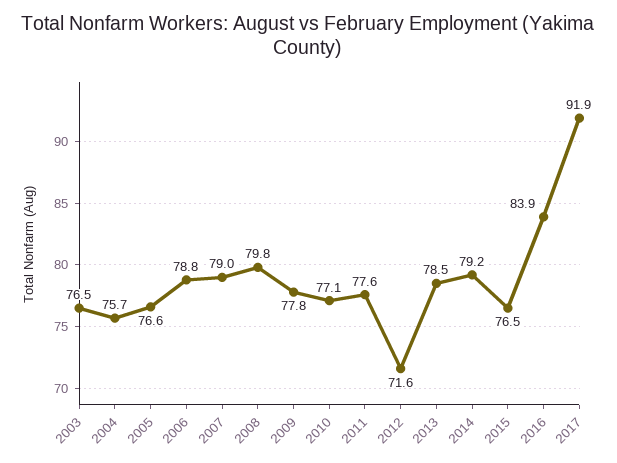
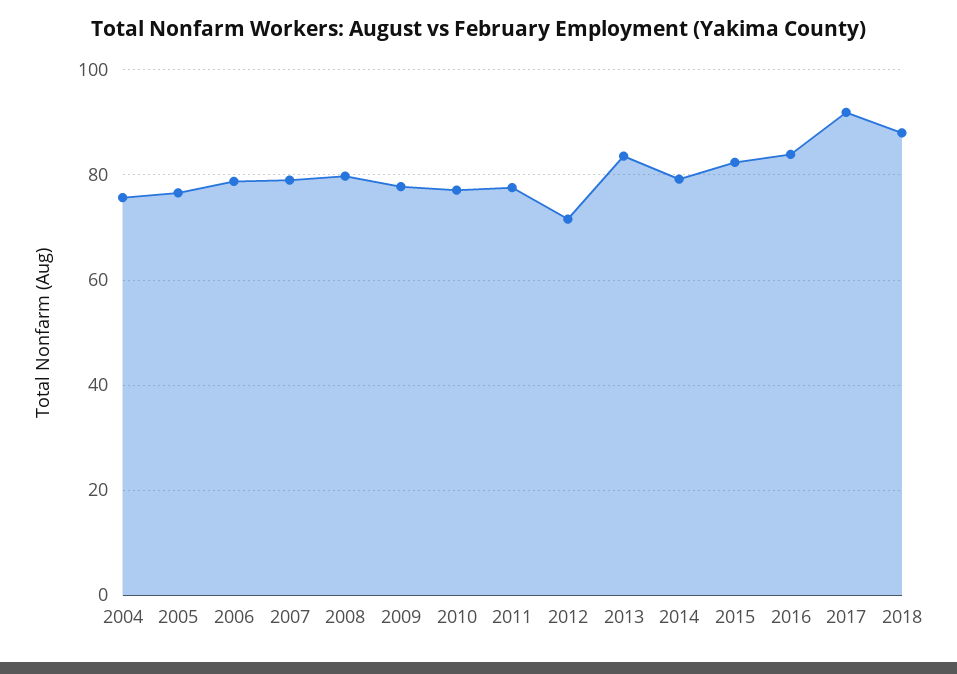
2003: 76.5 -> none
2013: 78.5 -> 84
2015: 76.5 -> 82
2018: none -> 88

